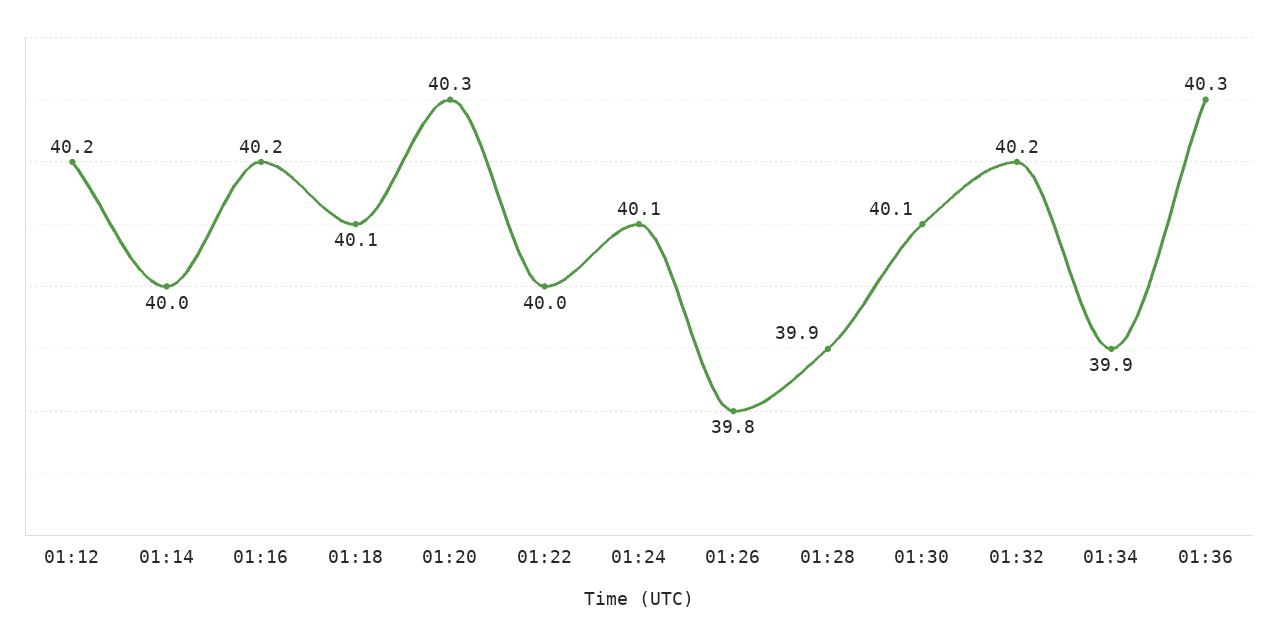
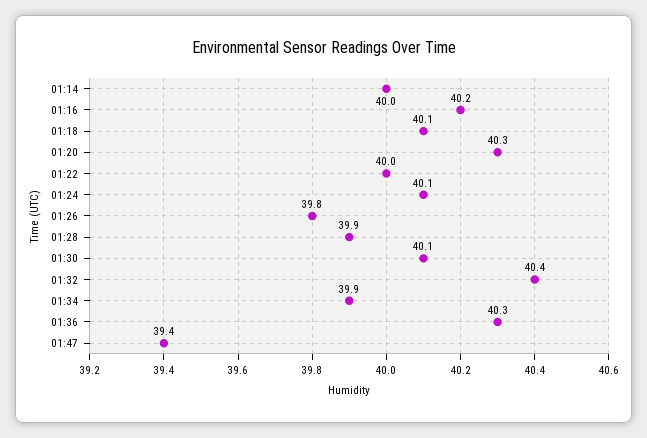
01:12: 40.2 -> none
01:32: 40.2 -> 40.4
01:47: none -> 39.4

